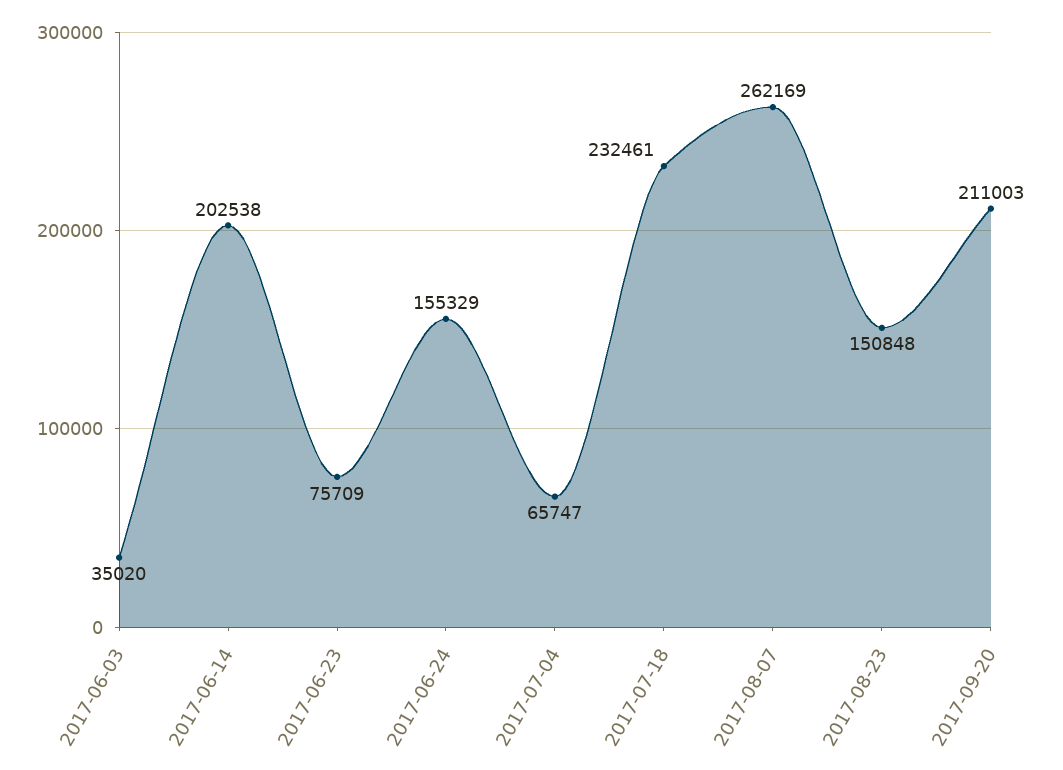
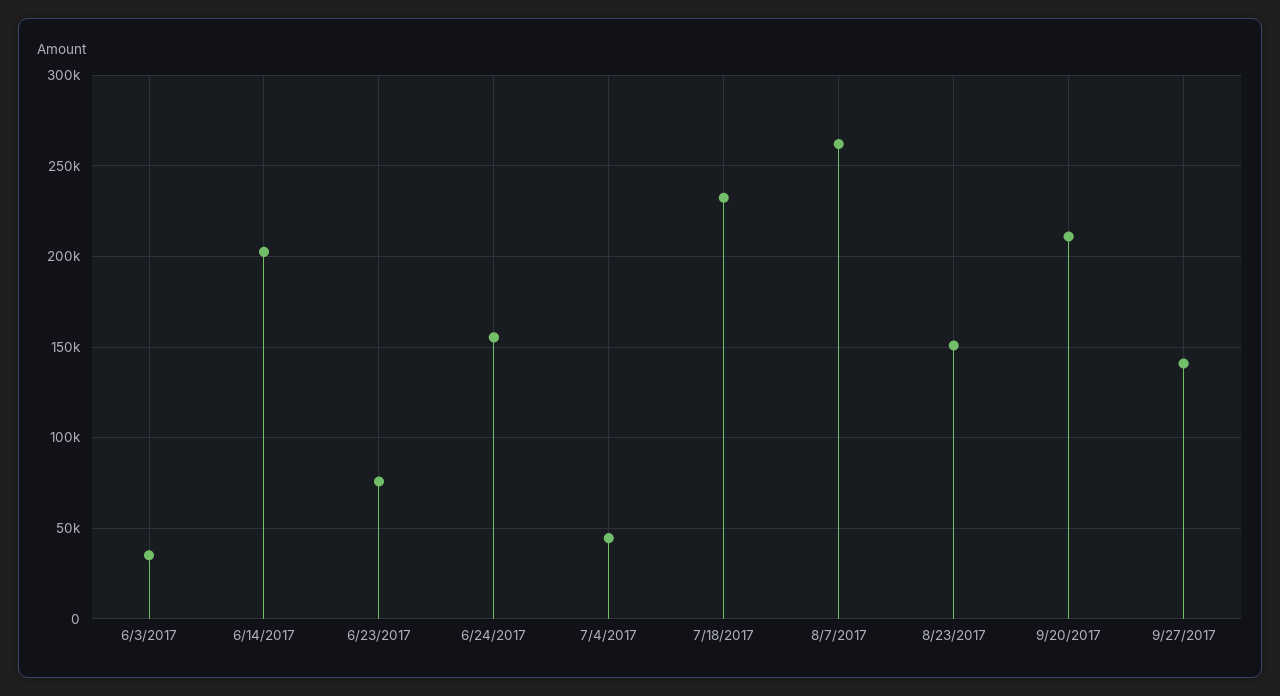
2017-07-04: 65747 -> 45000
9/27/2017: none -> 140000

